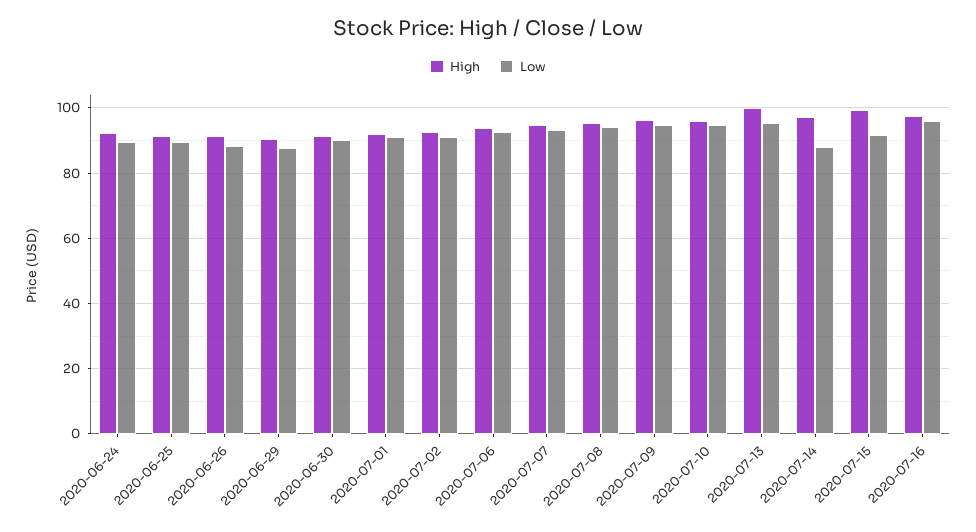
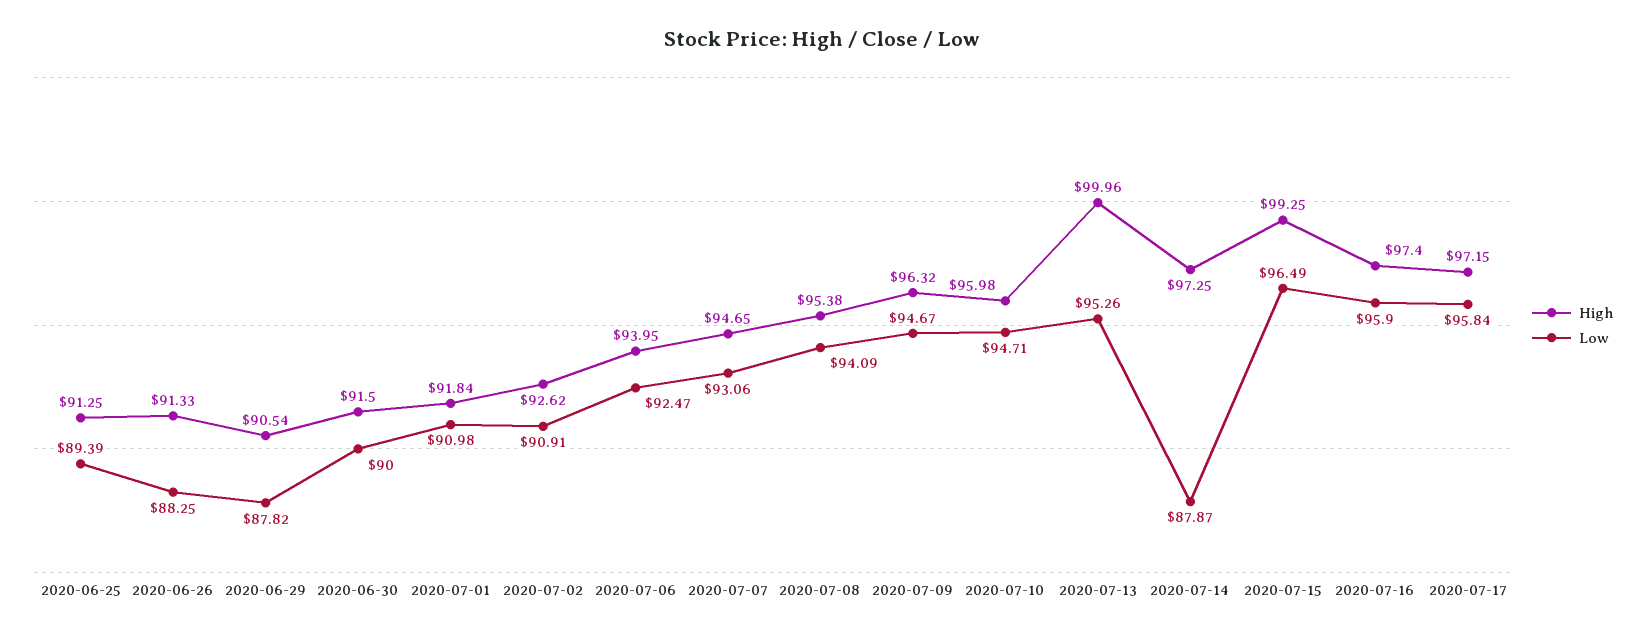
High, 2020-06-24: 92 -> none
Low, 2020-06-24: 90 -> none
Low, 2020-07-15: 92 -> 96.49
High, 2020-07-17: none -> 97.15
Low, 2020-07-17: none -> 95.84

